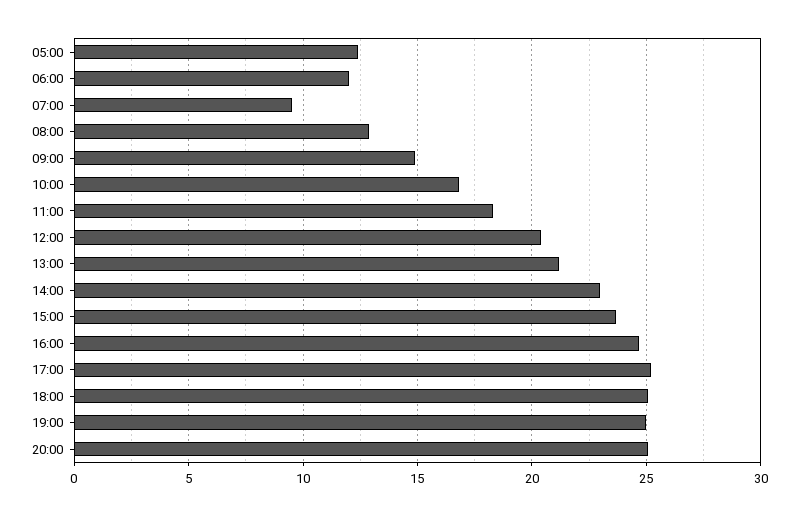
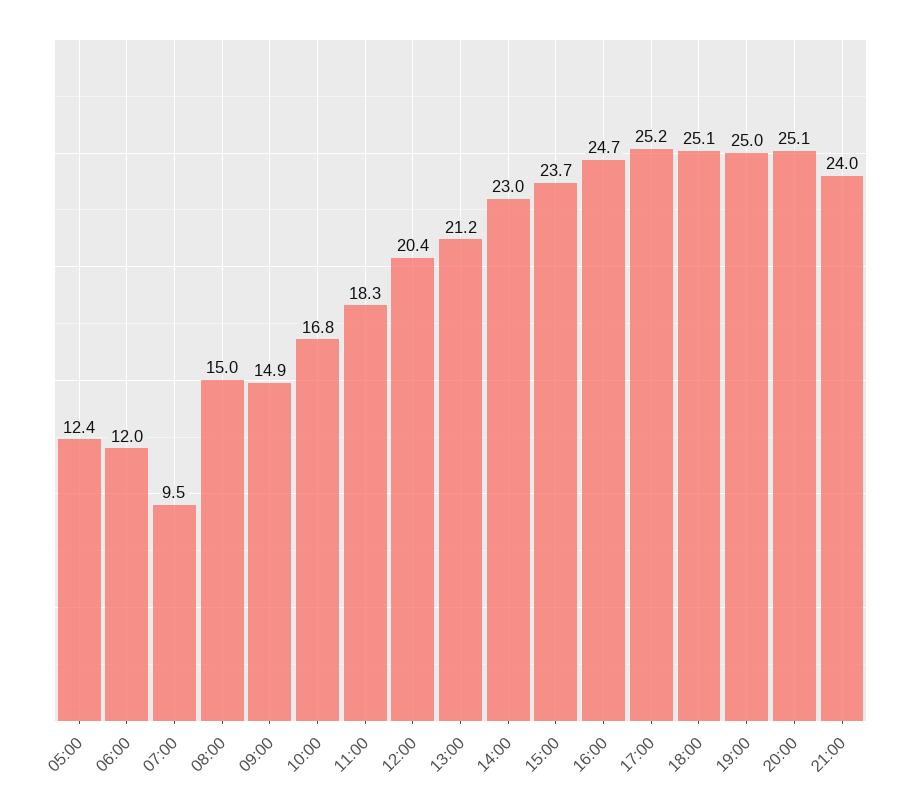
08:00: 13 -> 15
21:00: none -> 24

